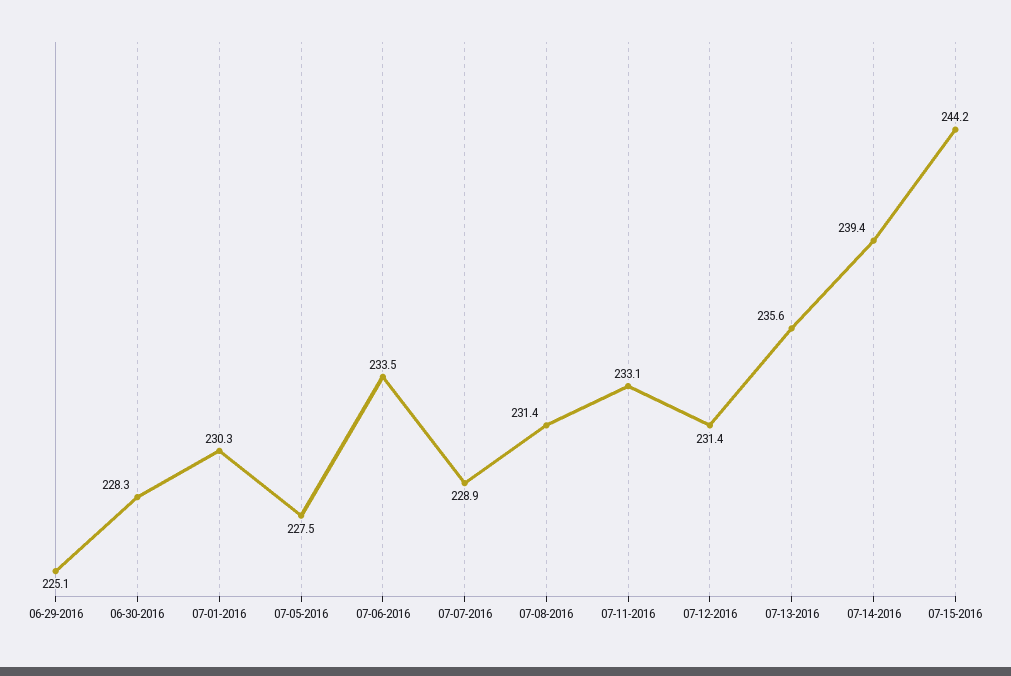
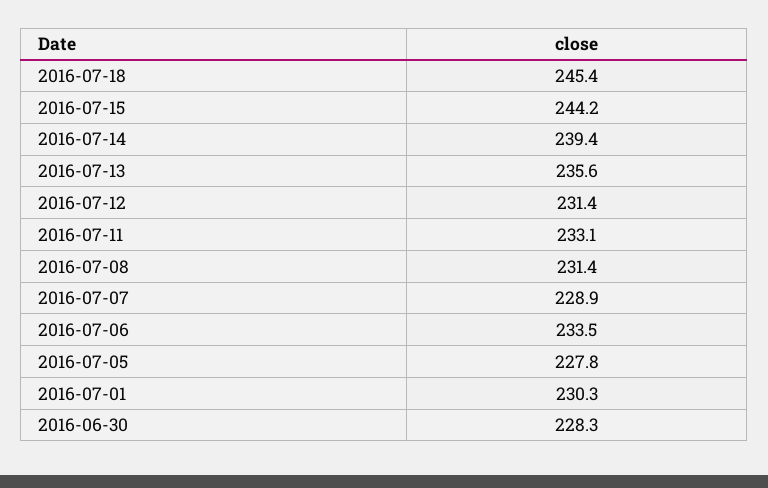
06-29-2016: 225.1 -> none
07-05-2016: 227.5 -> 227.8
2016-07-18: none -> 245.4

